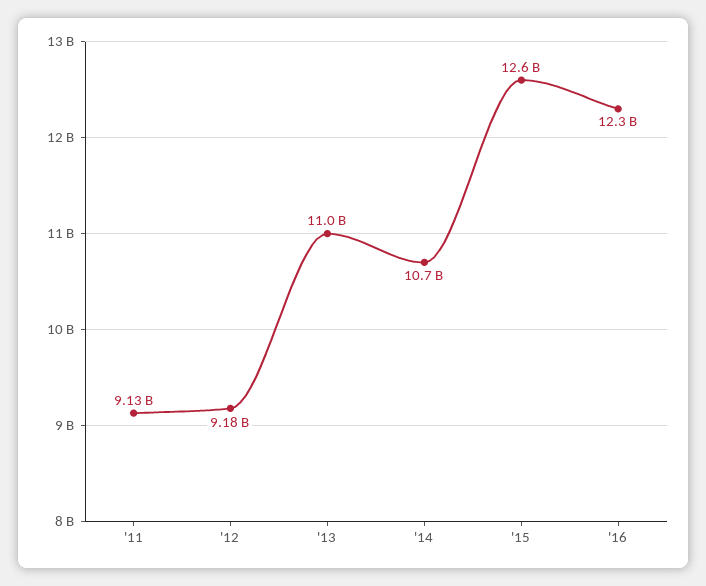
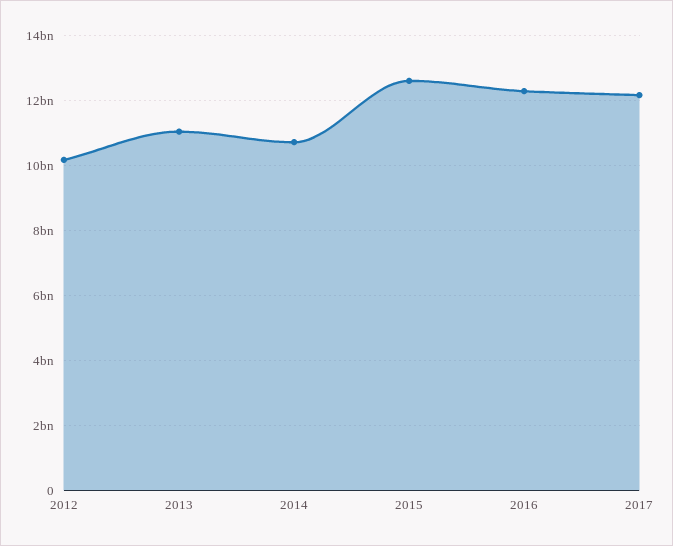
'11: 9130000000 -> none
'12: 9180000000 -> 10200000000
2017: none -> 12200000000

